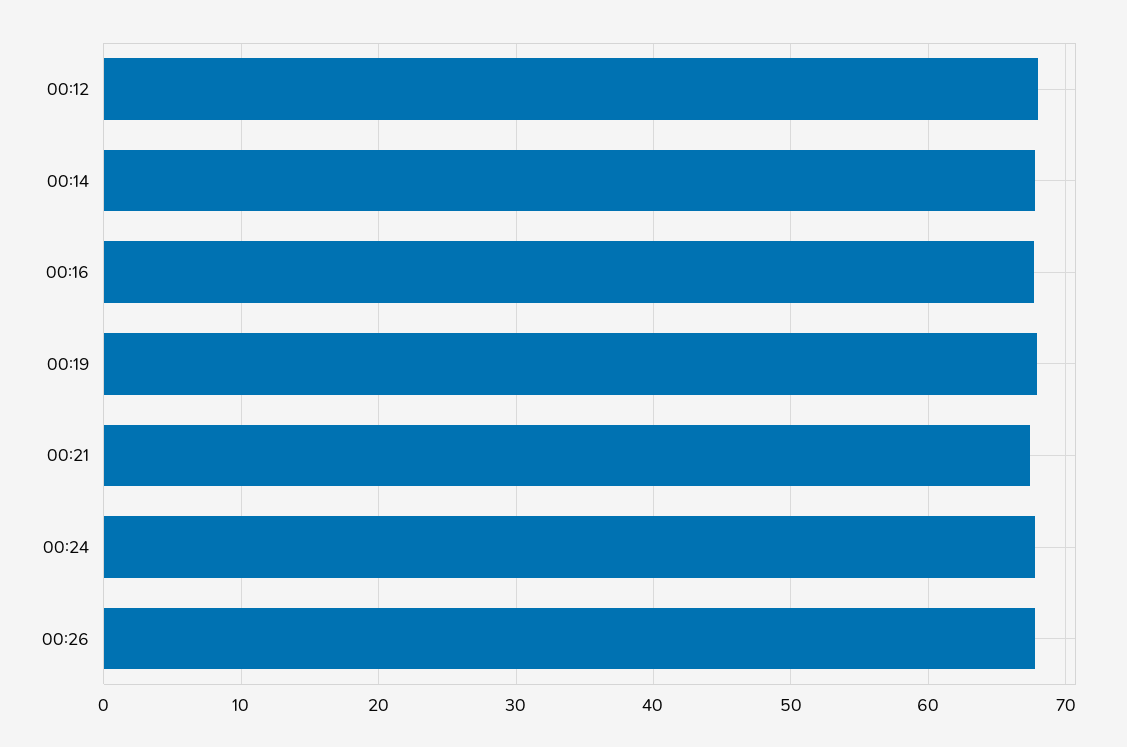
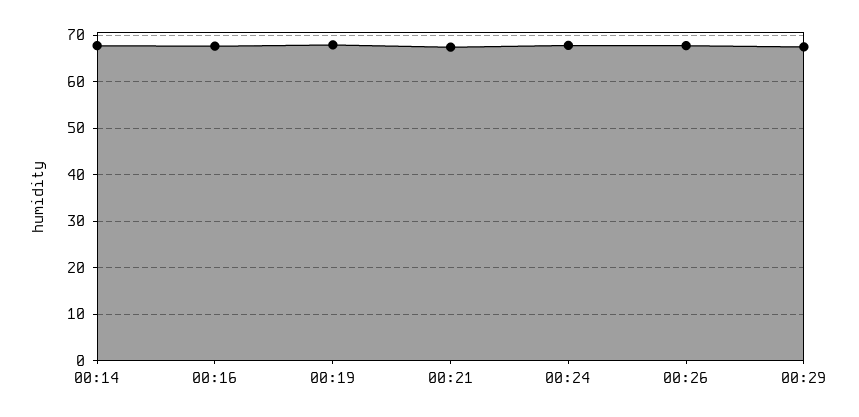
00:12: 68 -> none
00:29: none -> 68

